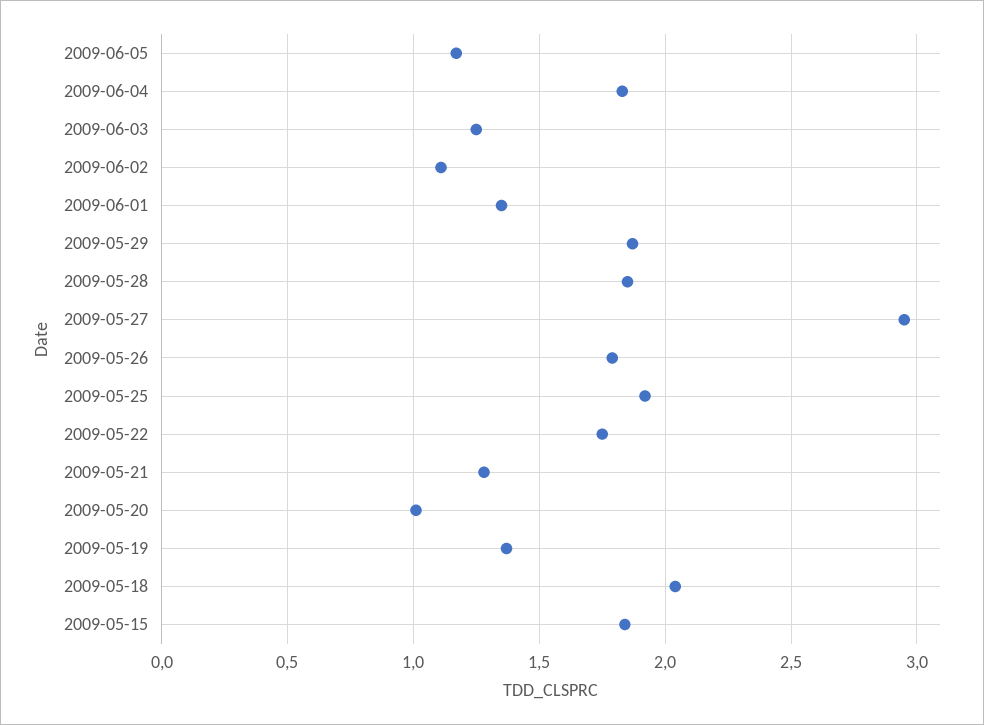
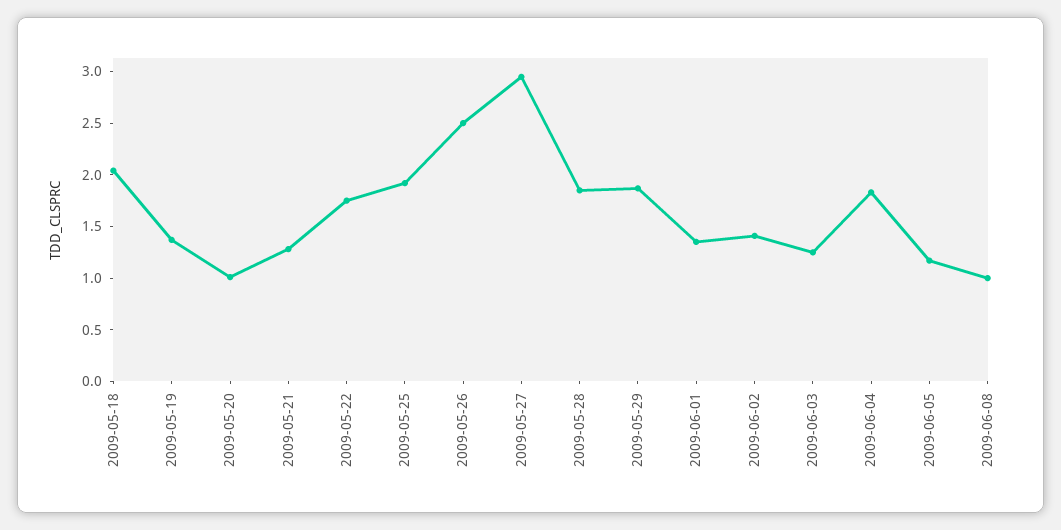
2009-06-02: 1.1 -> 1.4
2009-05-26: 1.8 -> 2.5
2009-05-15: 1.85 -> none
2009-06-08: none -> 1

